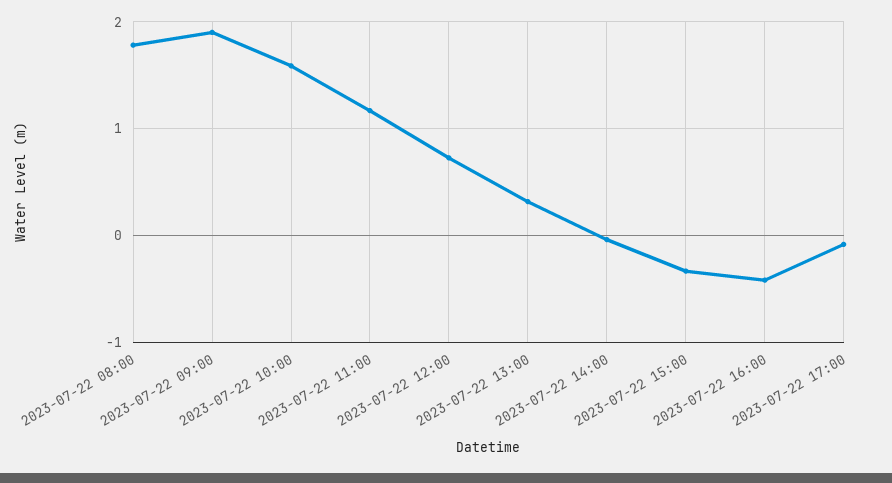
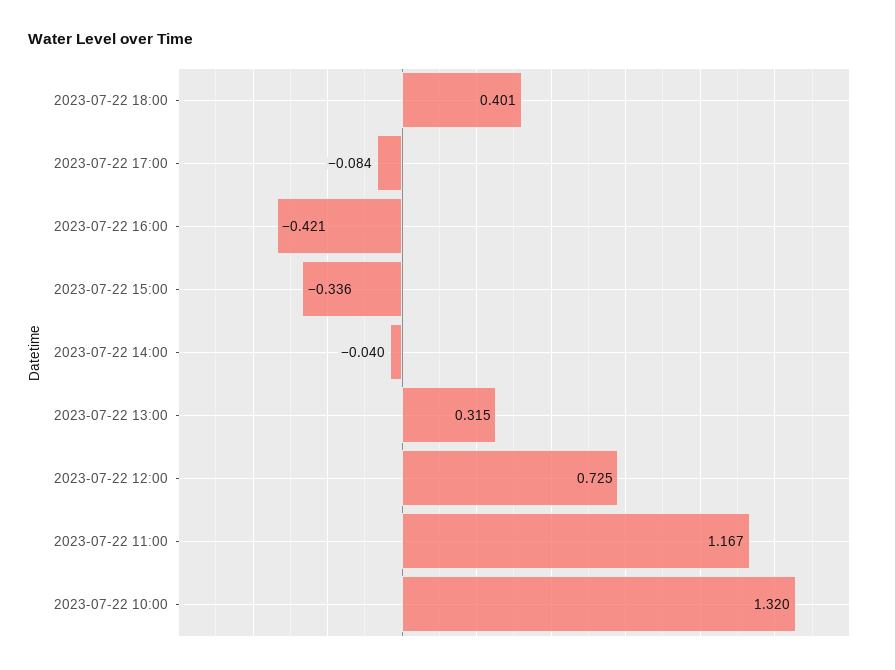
2023-07-22 08:00: 1.8 -> none
2023-07-22 09:00: 1.9 -> none
2023-07-22 10:00: 1.6 -> 1.32
2023-07-22 18:00: none -> 0.401

